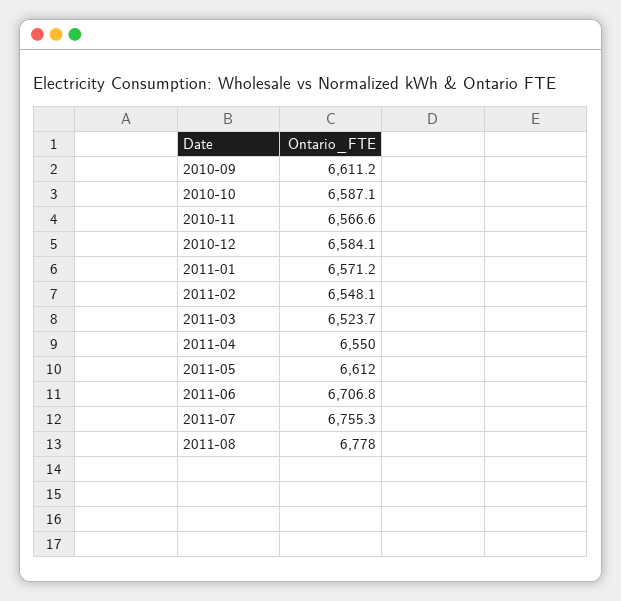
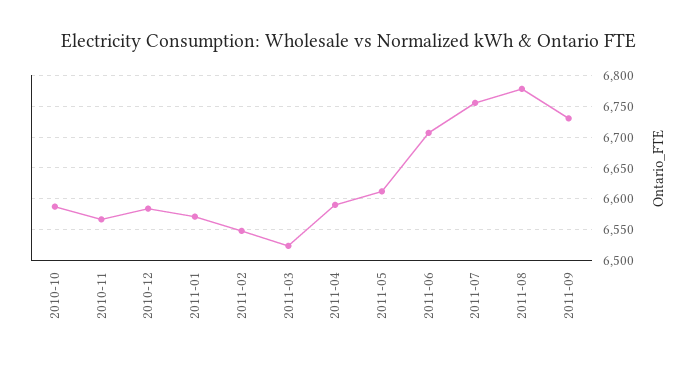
2010-09: 6611.2 -> none
2011-04: 6550 -> 6590
2011-09: none -> 6730

